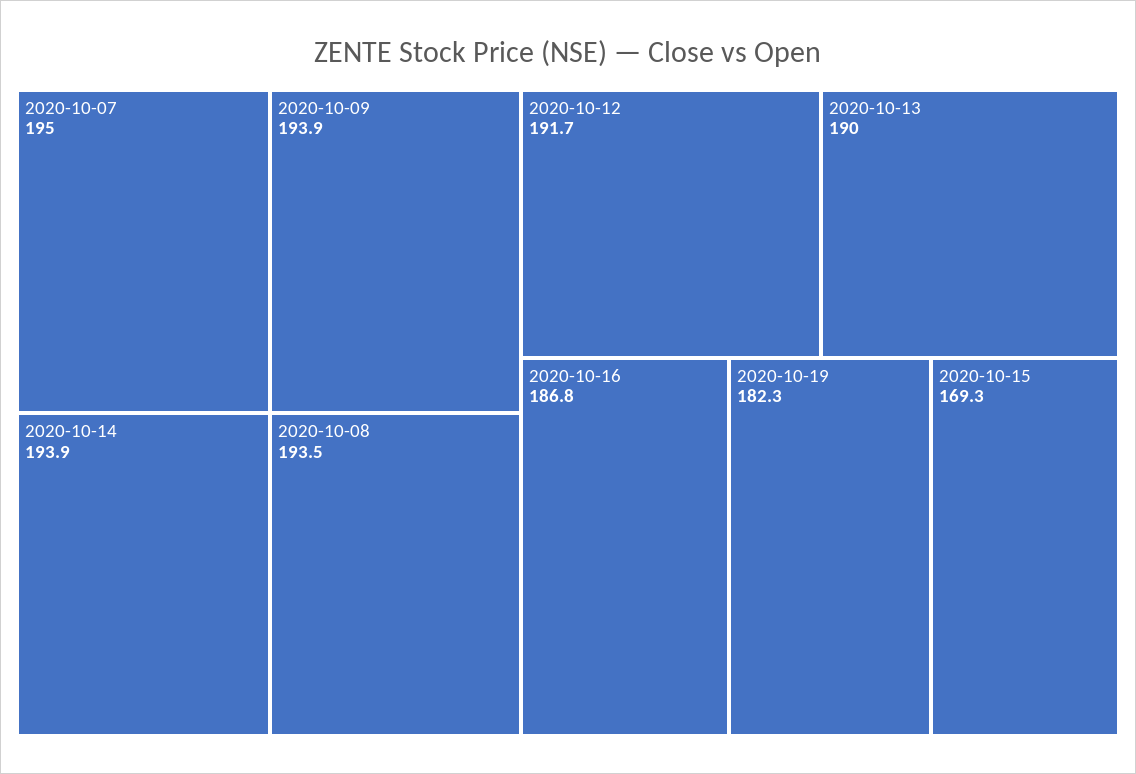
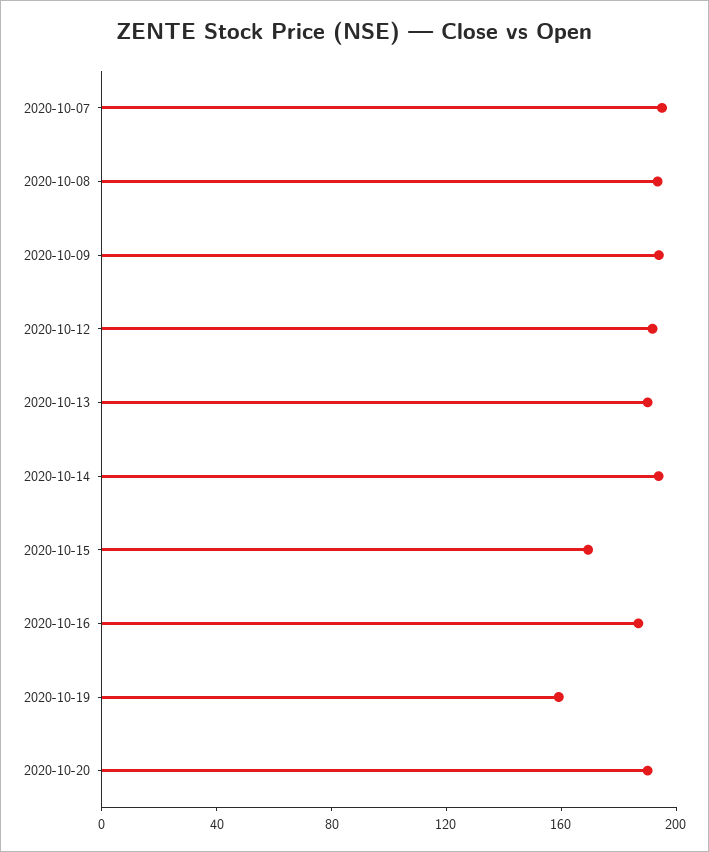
2020-10-19: 182.3 -> 160
2020-10-20: none -> 190

